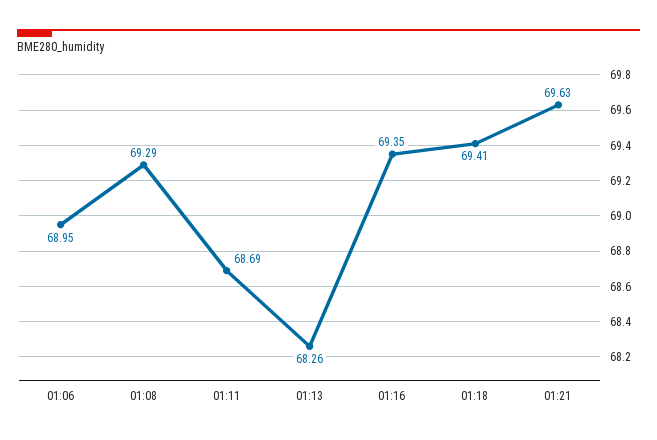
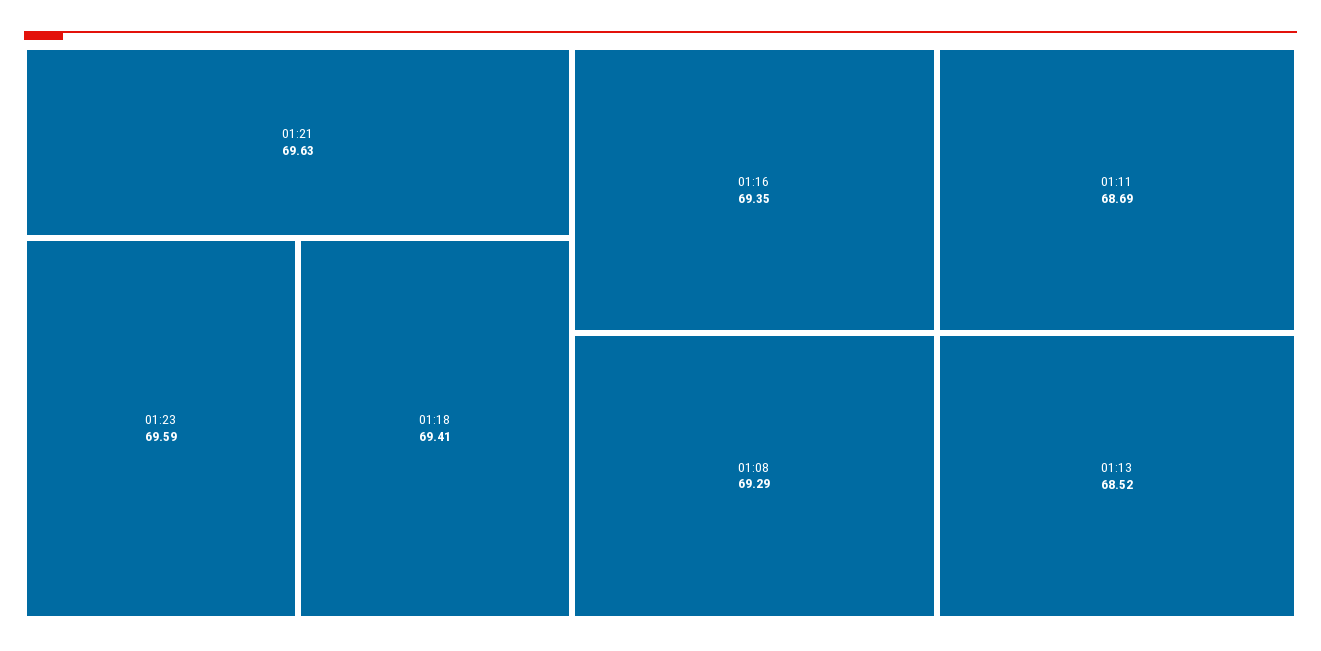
01:06: 68.95 -> none
01:13: 68.26 -> 68.52
01:23: none -> 69.59

